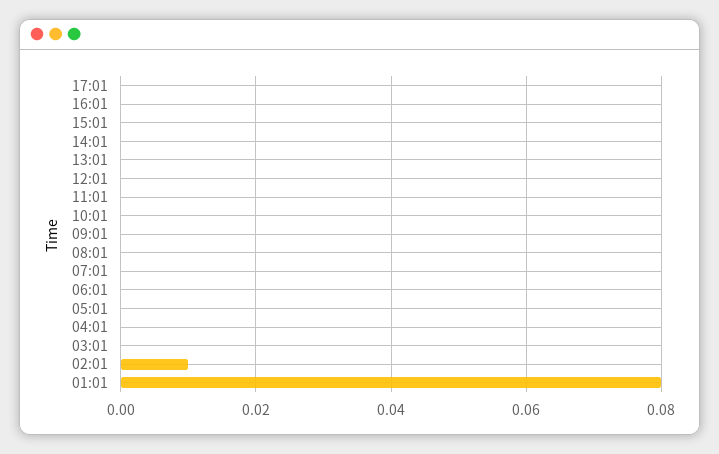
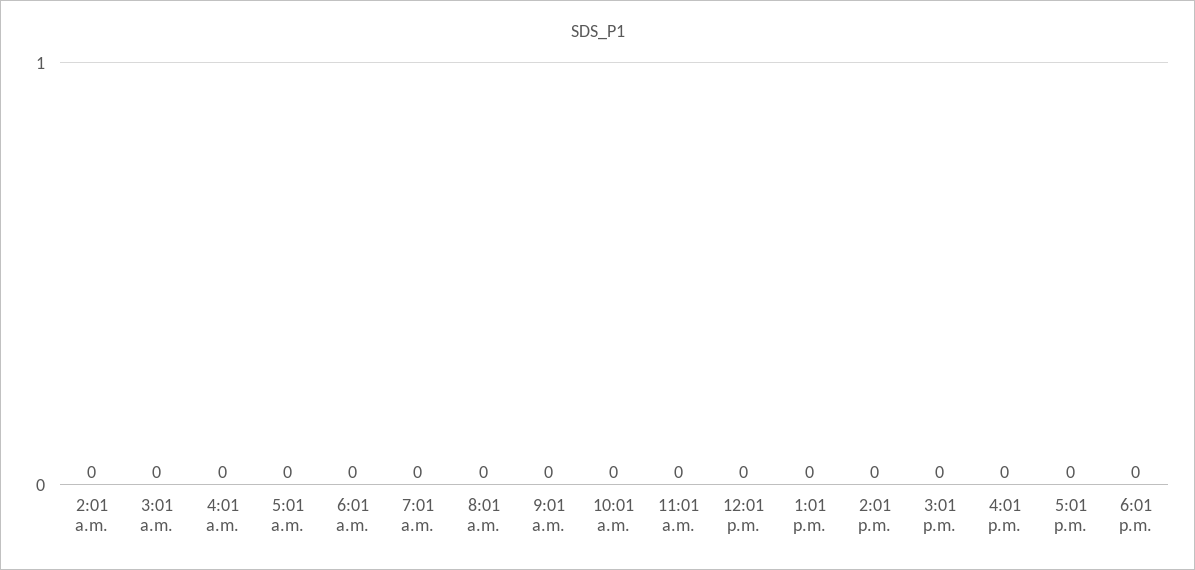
02:01: 0.01 -> 0
01:01: 0.08 -> none
6:01 p.m.: none -> 0

